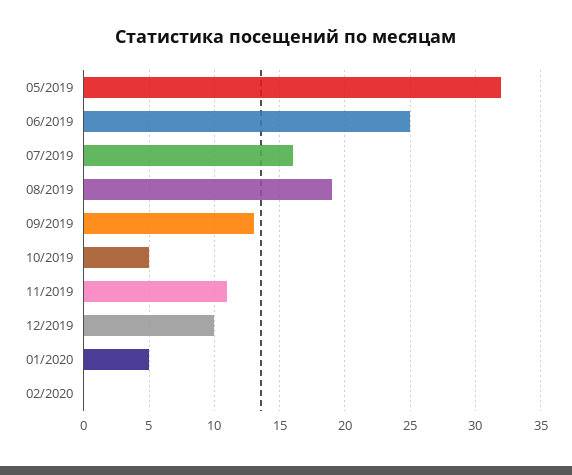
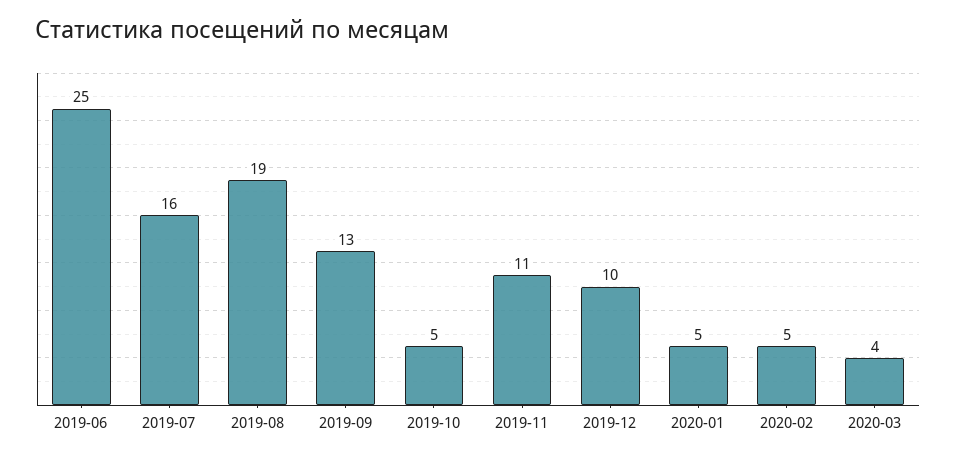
05/2019: 32 -> none
02/2020: 0 -> 5
2020-03: none -> 4

